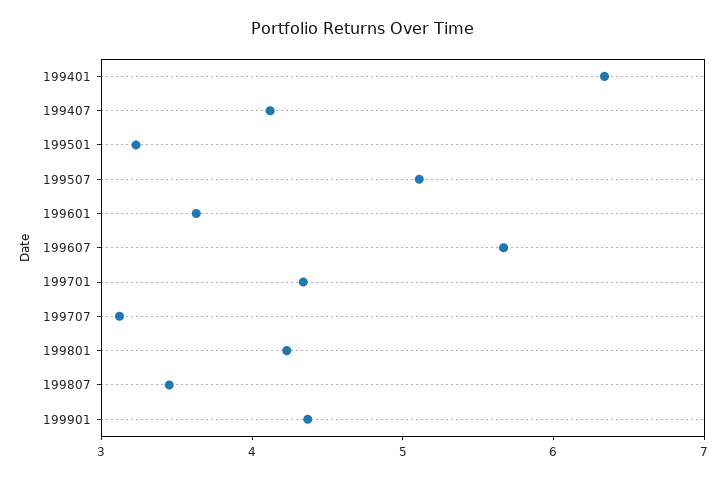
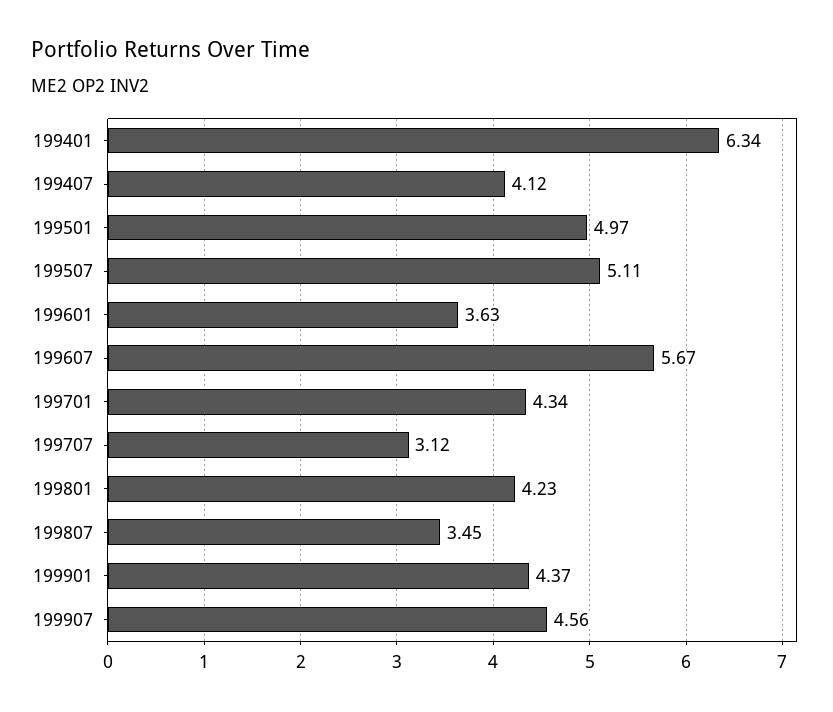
199501: 3.2 -> 4.97
199907: none -> 4.56

